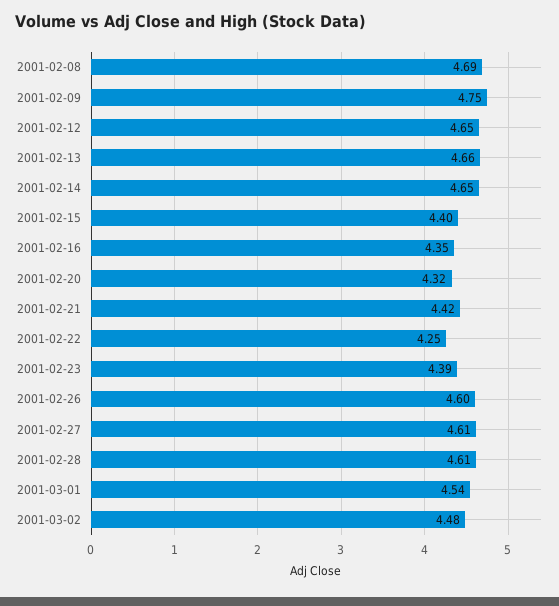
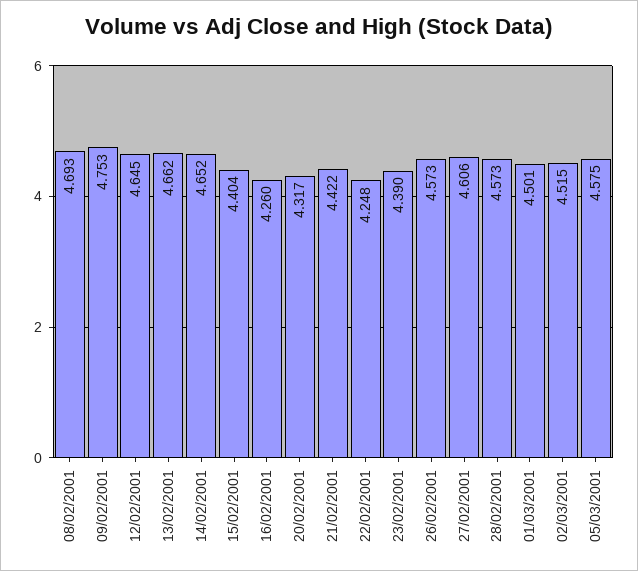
2001-02-16: 4.35 -> 4.26
2001-02-26: 4.6 -> 4.573
2001-02-28: 4.61 -> 4.573
2001-03-01: 4.54 -> 4.501
2001-03-02: 4.48 -> 4.515
05/03/2001: none -> 4.575

